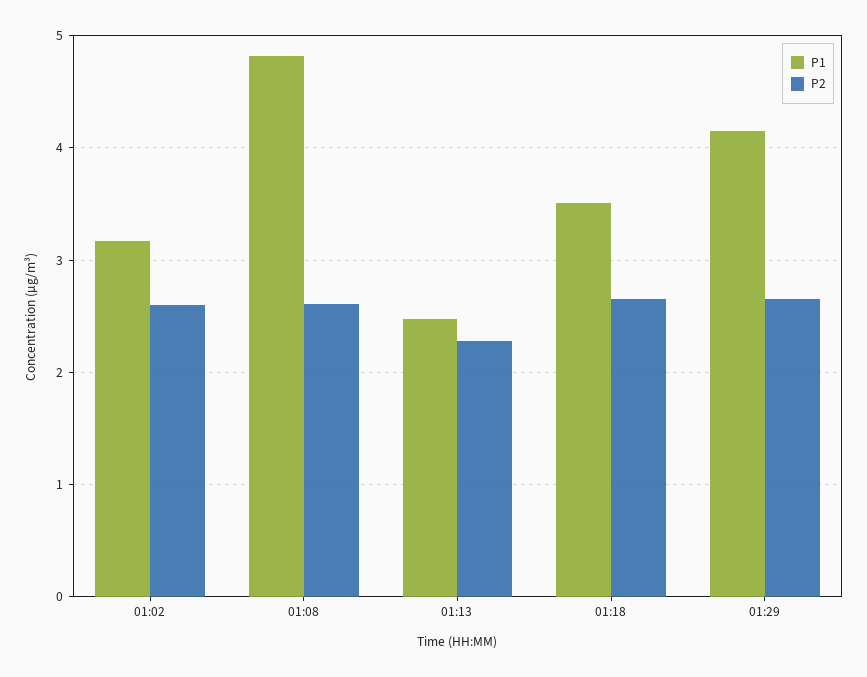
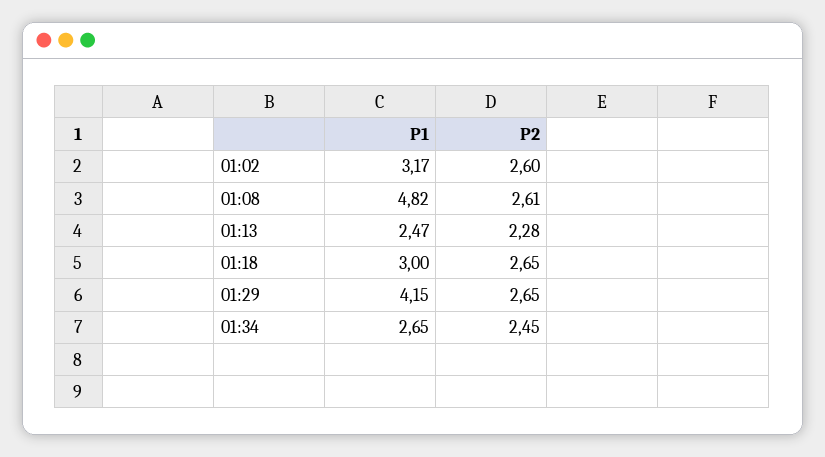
P1, 01:18: 3.5 -> 3
P1, 01:34: none -> 2.65
P2, 01:34: none -> 2.45

